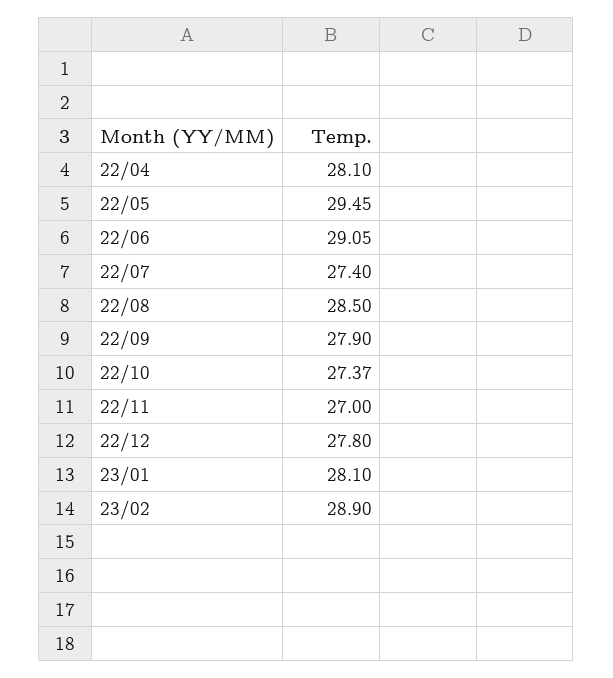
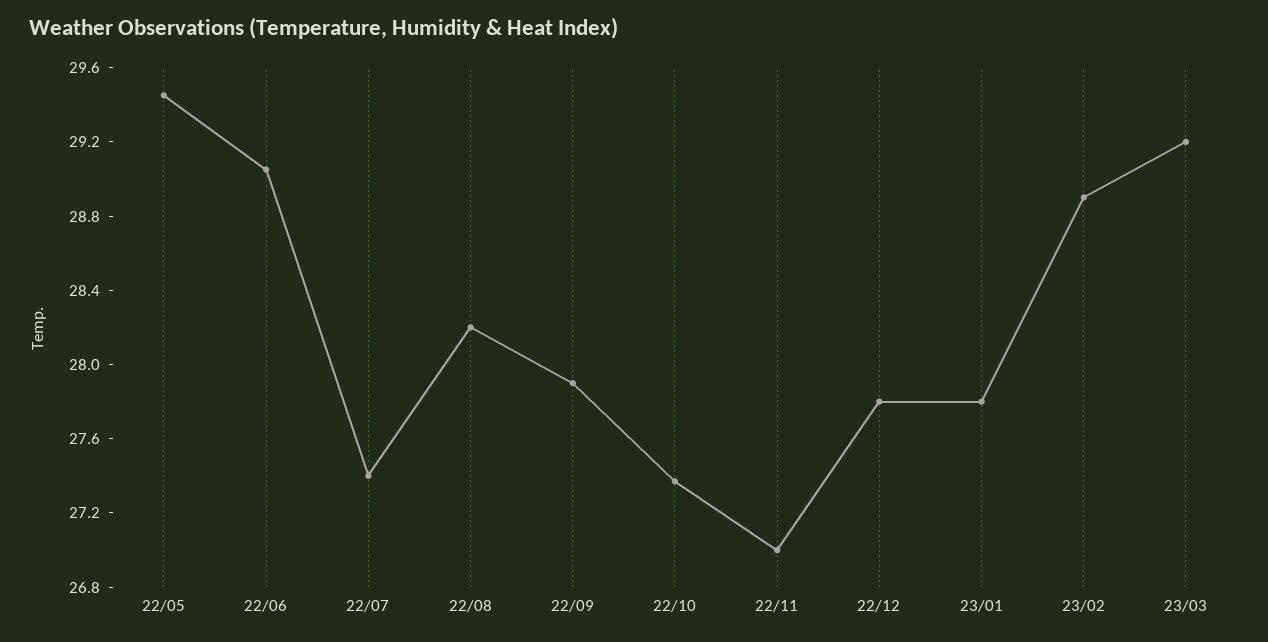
22/04: 28.1 -> none
22/08: 28.5 -> 28.2
23/01: 28.1 -> 27.8
23/03: none -> 29.2

